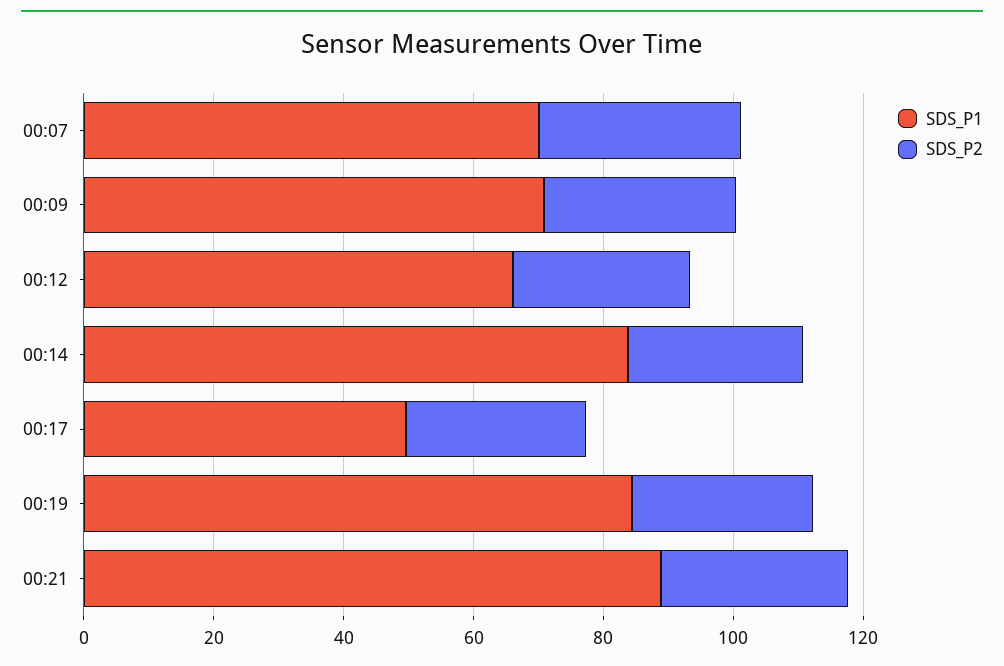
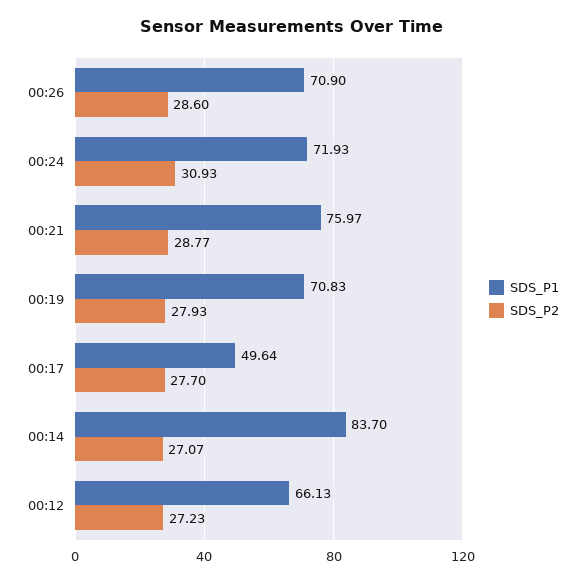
SDS_P1, 00:07: 70 -> none
SDS_P2, 00:07: 30 -> none
SDS_P1, 00:09: 70 -> none
SDS_P2, 00:09: 30 -> none
SDS_P1, 00:19: 85 -> 70.83
SDS_P1, 00:21: 90 -> 75.97
SDS_P1, 00:26: none -> 70.9
SDS_P2, 00:26: none -> 28.6
SDS_P1, 00:24: none -> 71.93
SDS_P2, 00:24: none -> 30.93

